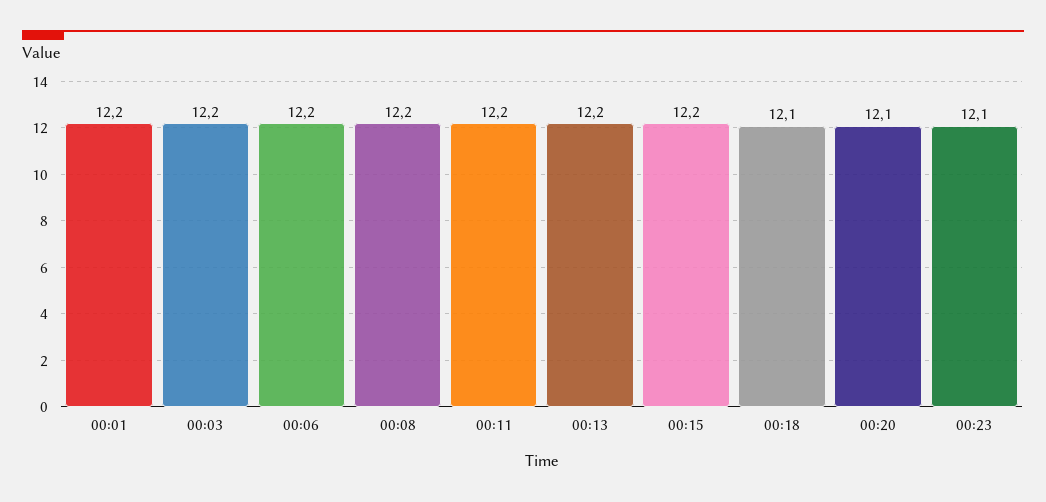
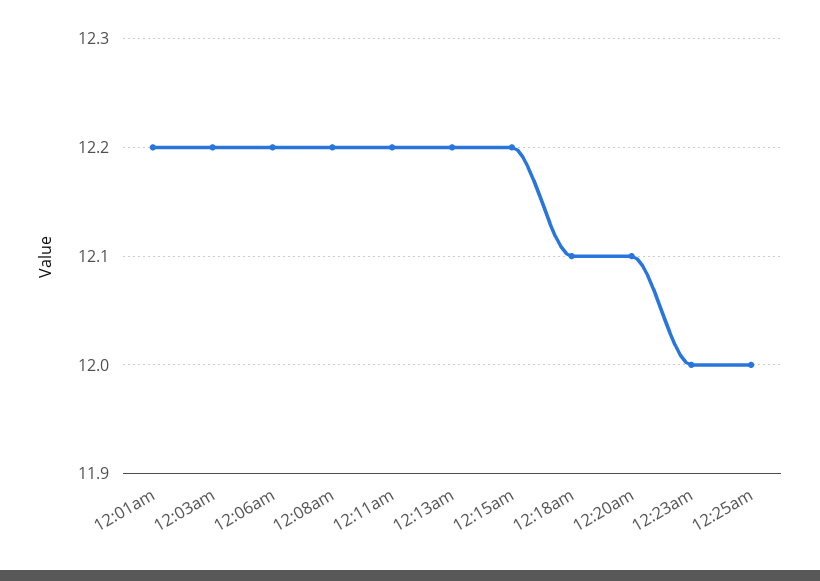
00:23: 12.1 -> 12
12:25am: none -> 12

